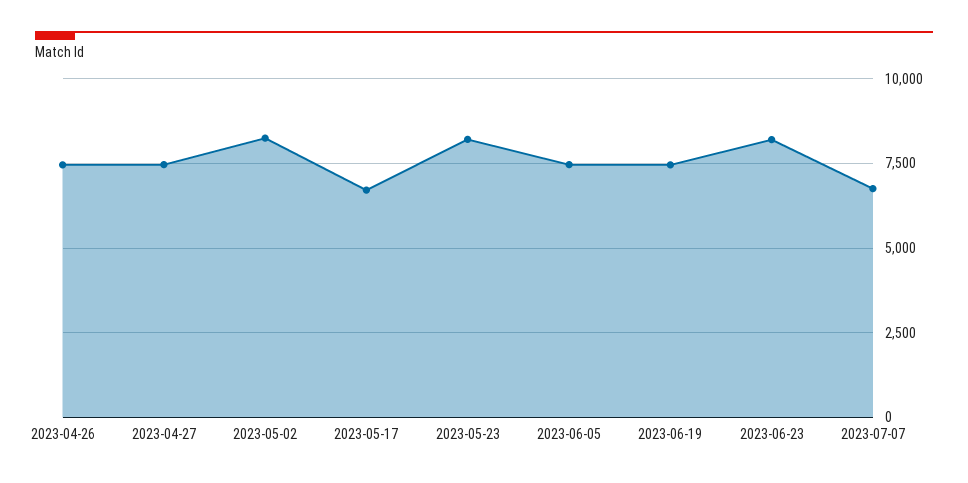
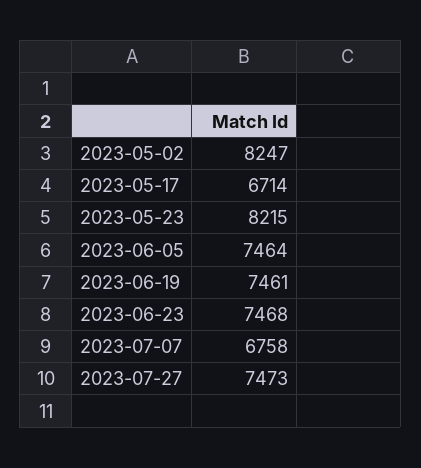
2023-04-26: 7500 -> none
2023-04-27: 7500 -> none
2023-06-23: 8250 -> 7468
2023-07-27: none -> 7473

